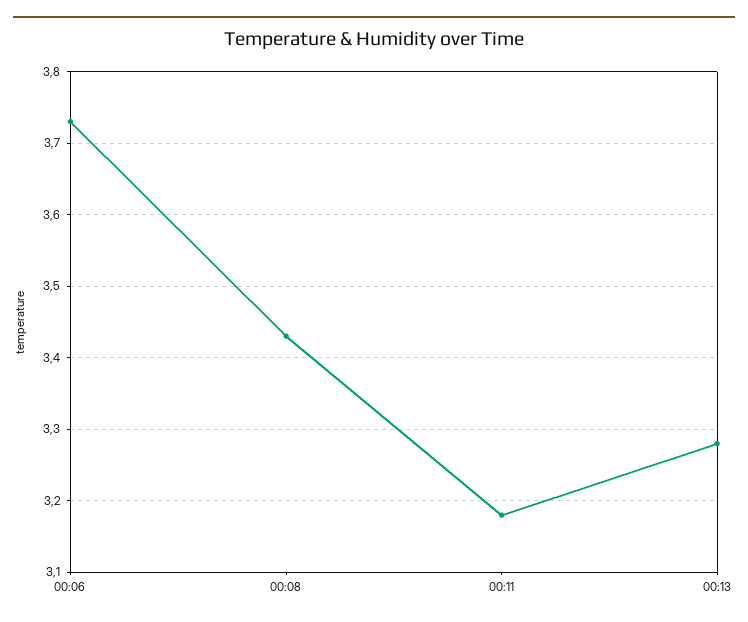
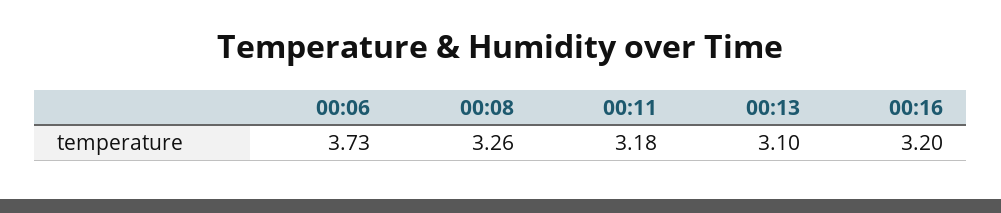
00:08: 3.43 -> 3.26
00:13: 3.28 -> 3.1
00:16: none -> 3.2

